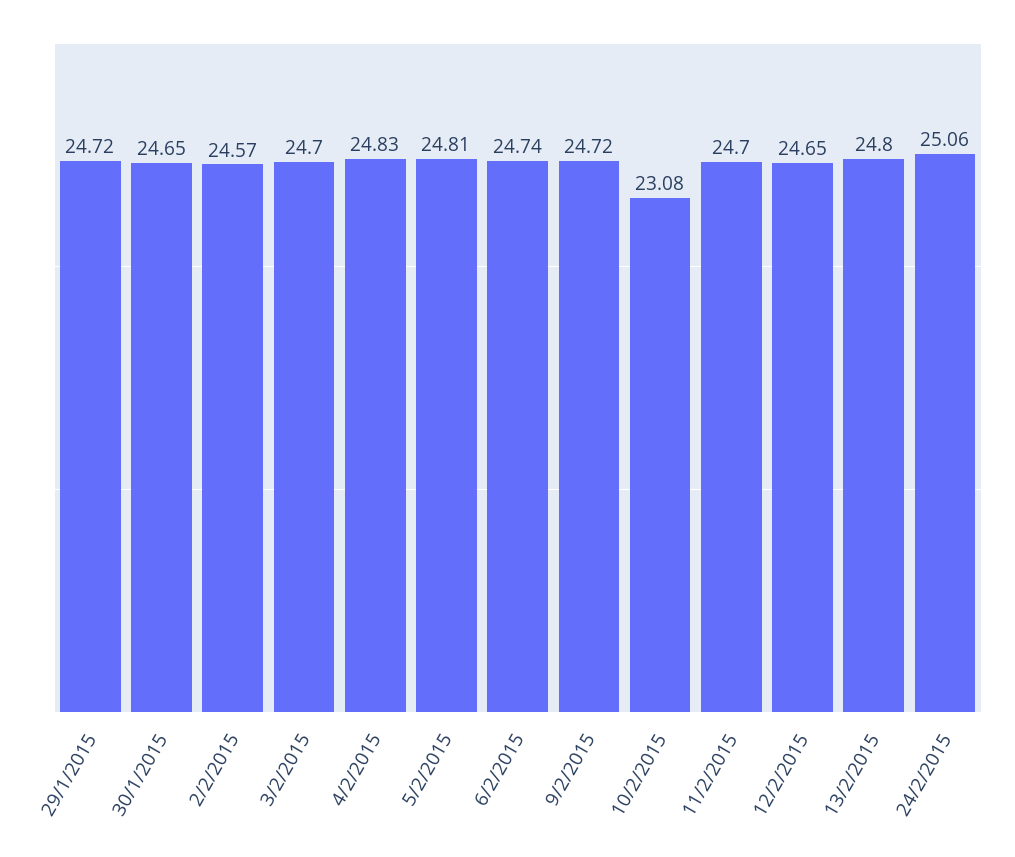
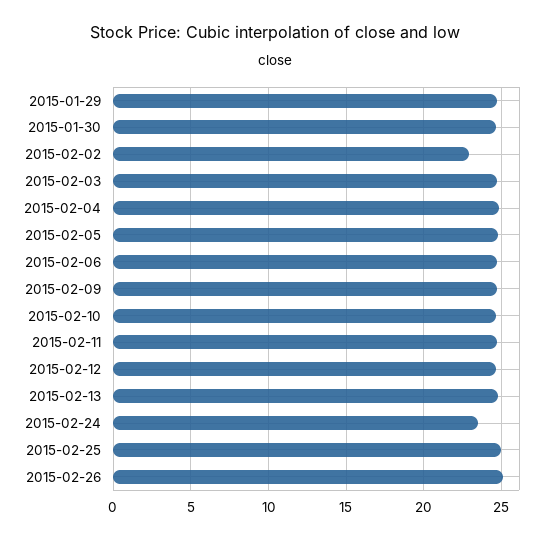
2/2/2015: 24.57 -> 23
10/2/2015: 23.08 -> 24.5
24/2/2015: 25.06 -> 23.5
2015-02-25: none -> 25
2015-02-26: none -> 25

